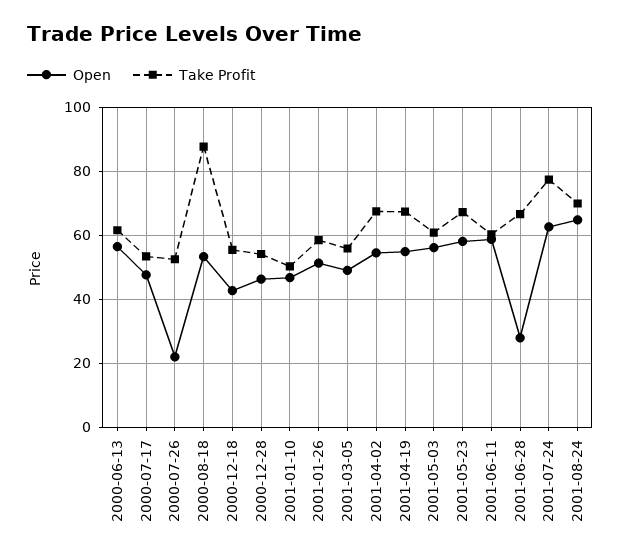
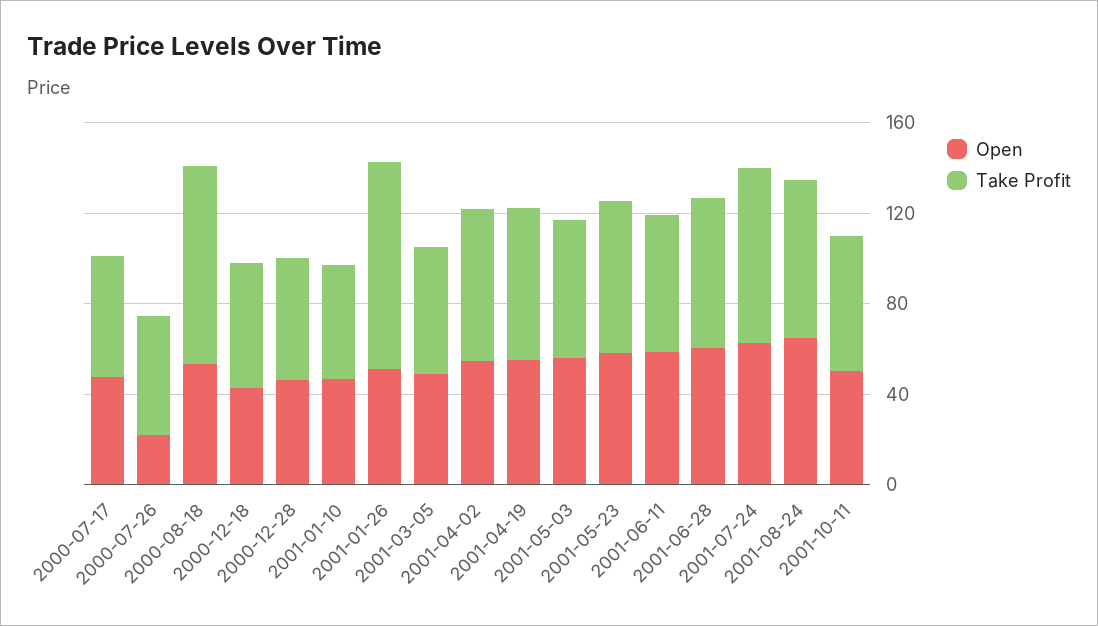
Open, 2000-06-13: 56 -> none
Take Profit, 2000-06-13: 62 -> none
Take Profit, 2001-01-26: 58 -> 90
Open, 2001-06-28: 28 -> 60
Open, 2001-10-11: none -> 50
Take Profit, 2001-10-11: none -> 60

